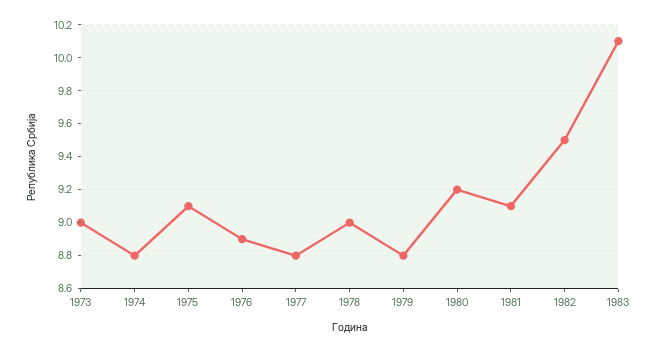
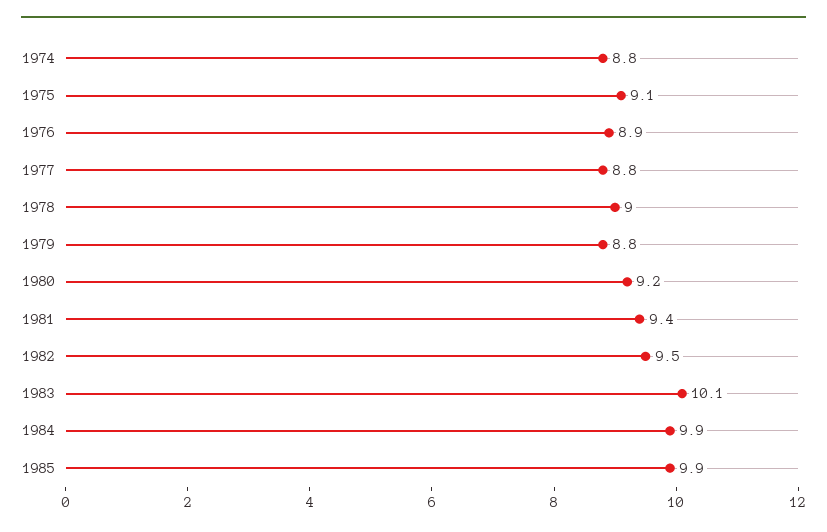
1973: 9 -> none
1981: 9.1 -> 9.4
1984: none -> 9.9
1985: none -> 9.9

